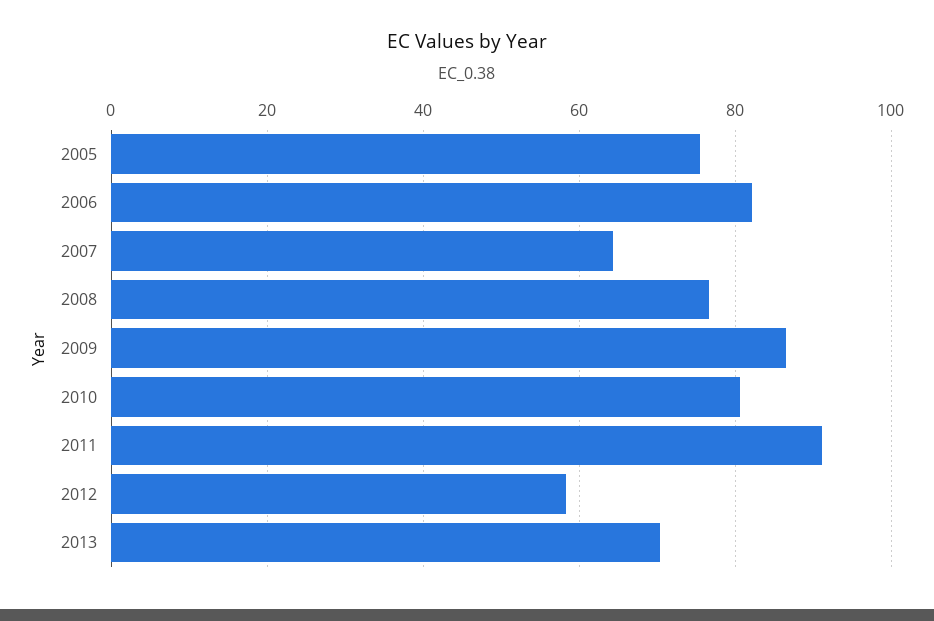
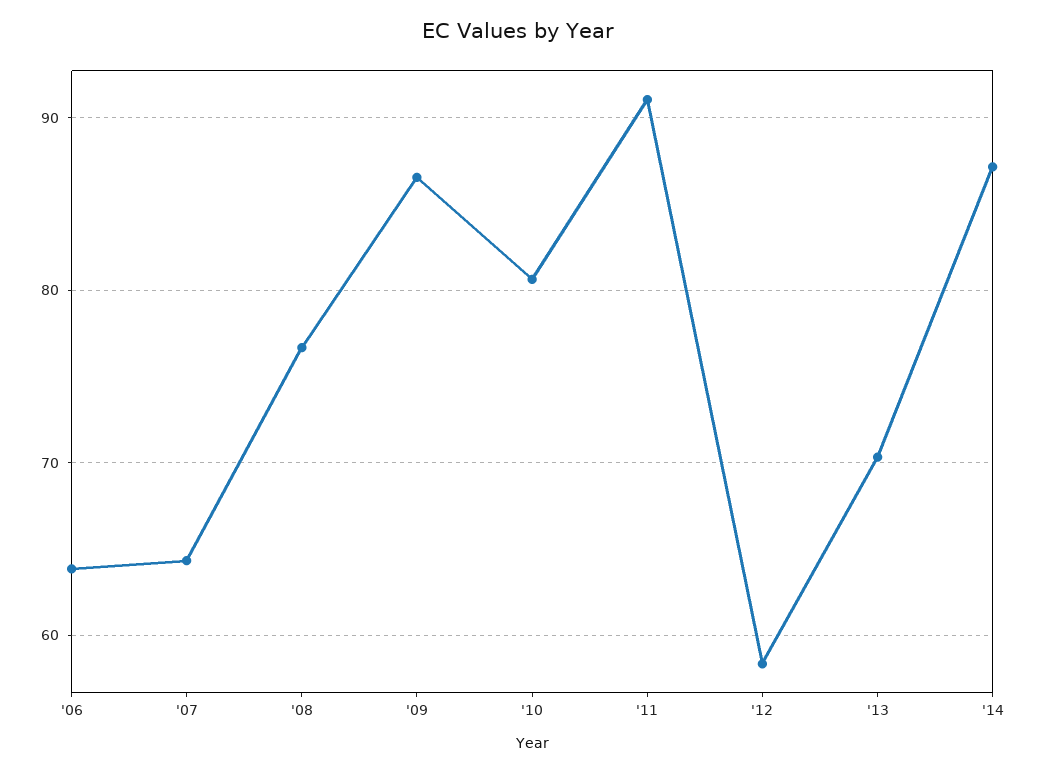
2005: 76 -> none
2006: 82 -> 64
'14: none -> 87

